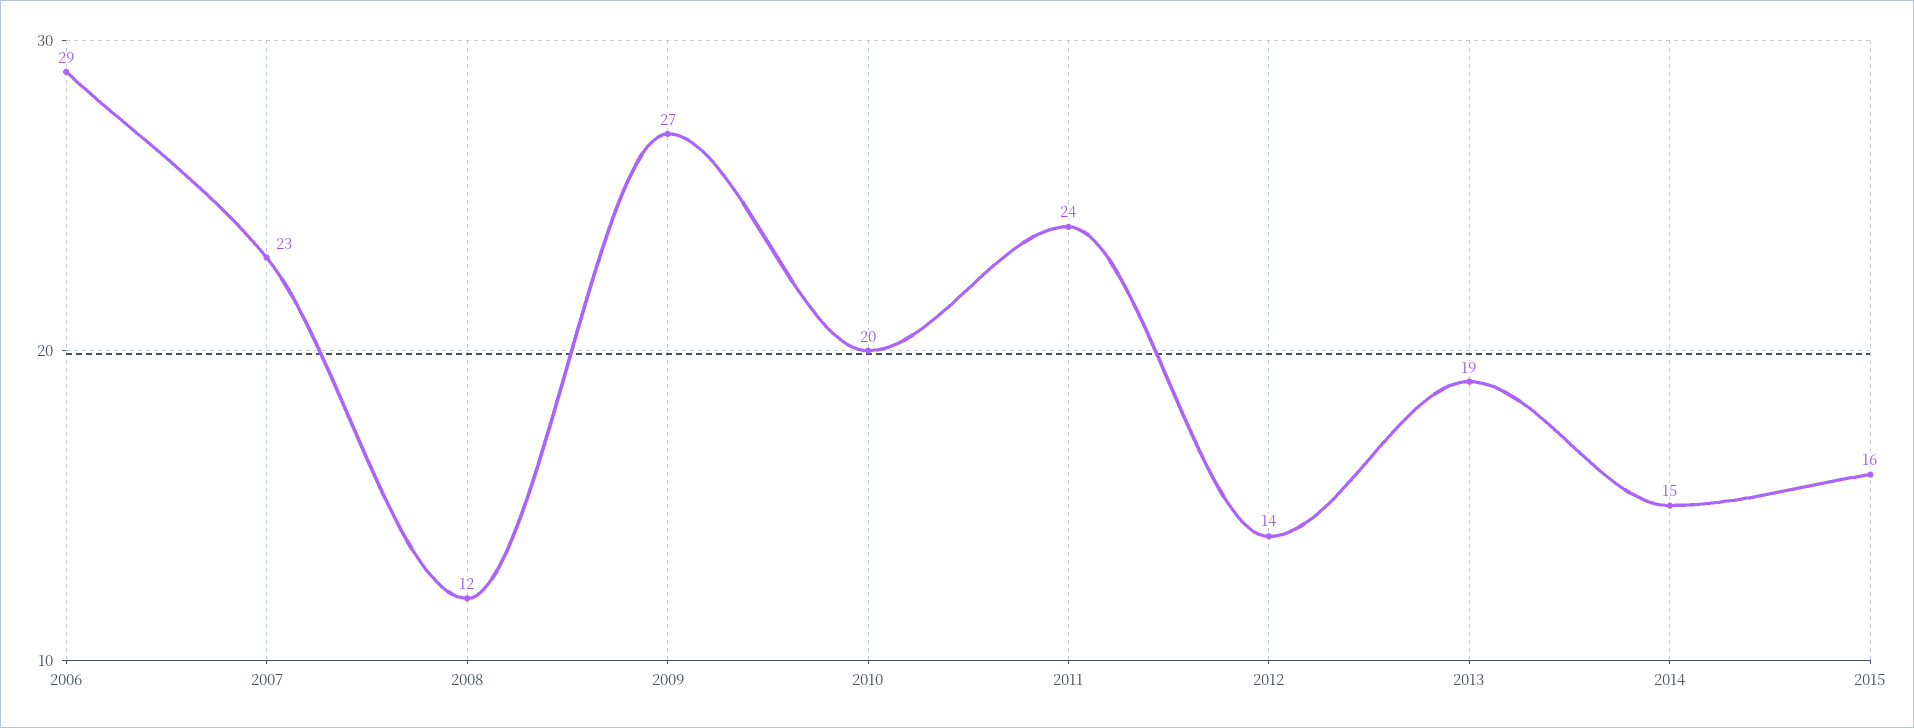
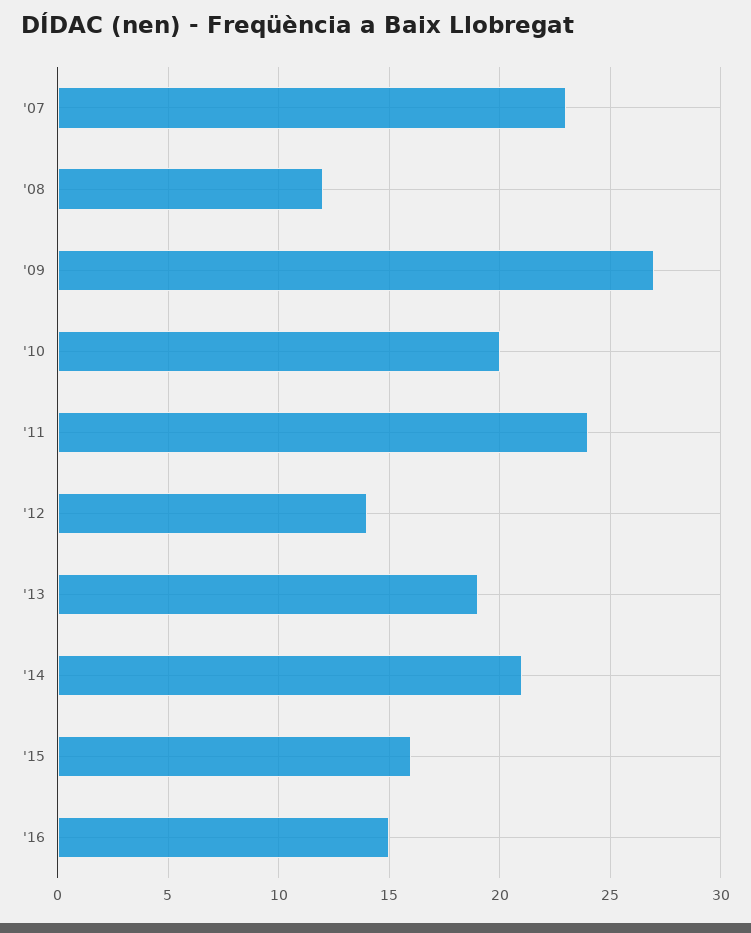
2006: 29 -> none
2014: 15 -> 21
'16: none -> 15

